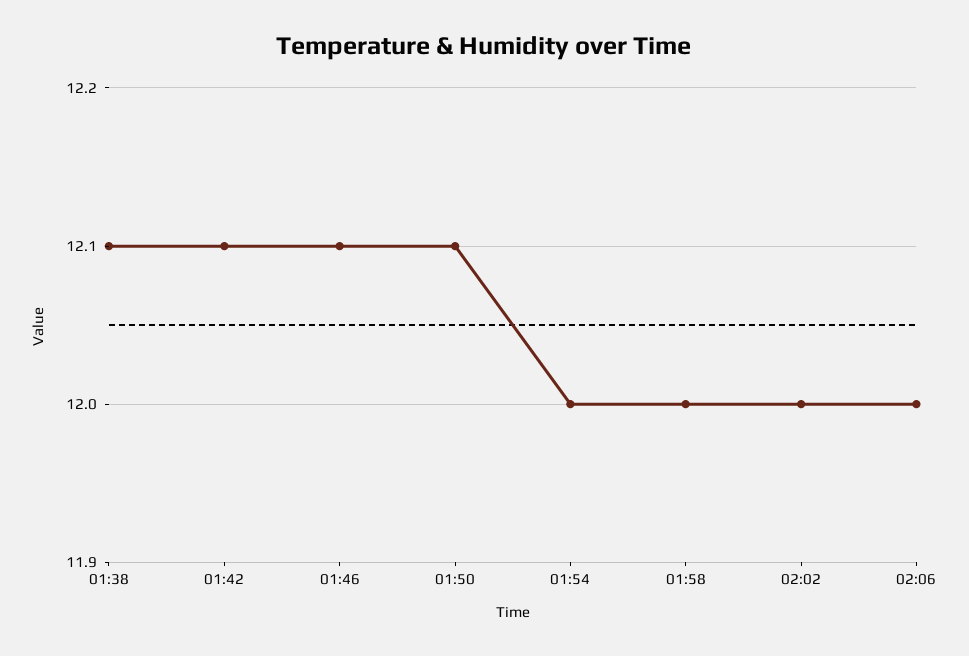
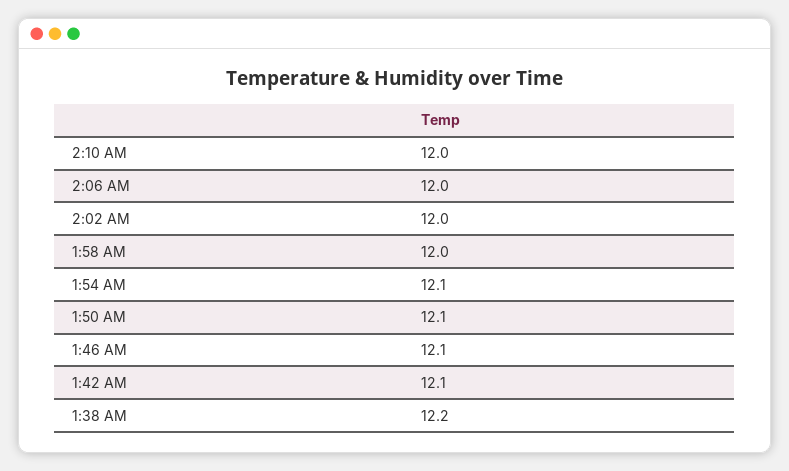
01:38: 12.1 -> 12.2
01:54: 12 -> 12.1
2:10 AM: none -> 12

